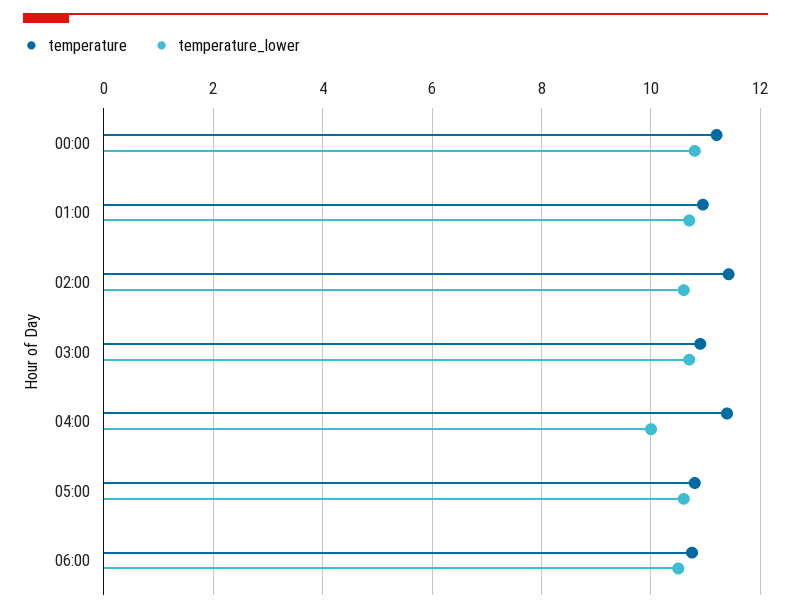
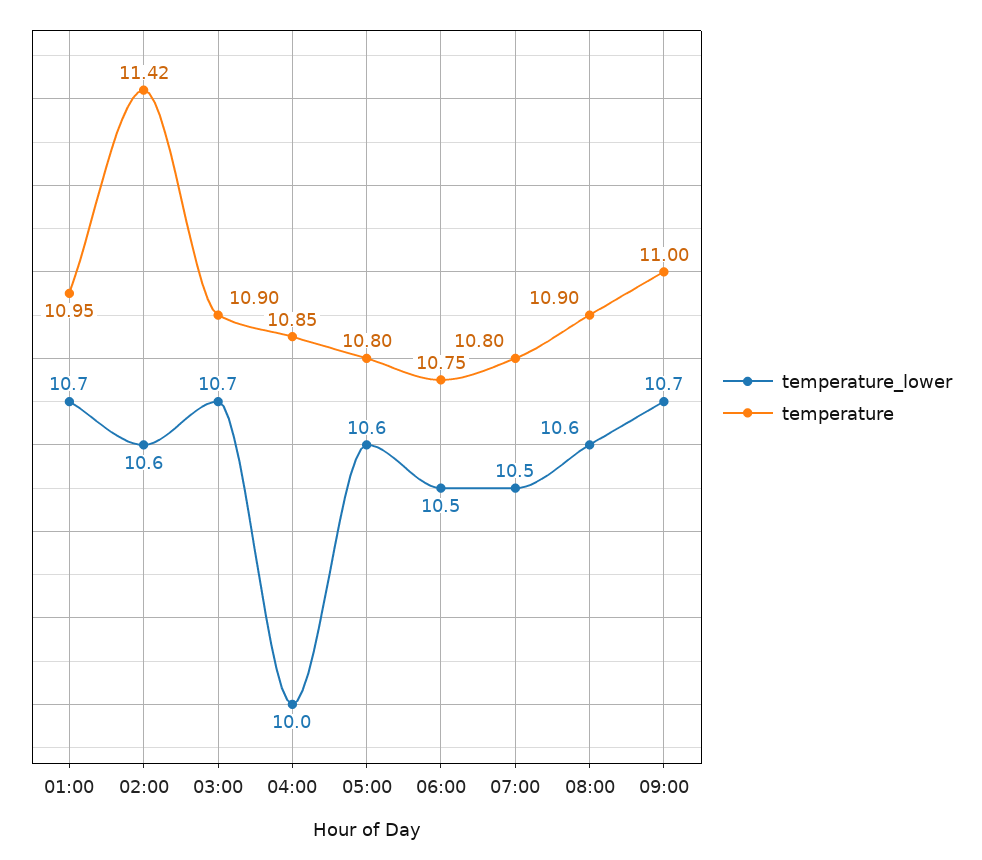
temperature, 00:00: 11.2 -> none
temperature_lower, 00:00: 10.8 -> none
temperature, 04:00: 11.4 -> 10.85
temperature_lower, 07:00: none -> 10.5
temperature, 07:00: none -> 10.8
temperature_lower, 08:00: none -> 10.6
temperature, 08:00: none -> 10.9
temperature_lower, 09:00: none -> 10.7
temperature, 09:00: none -> 11

